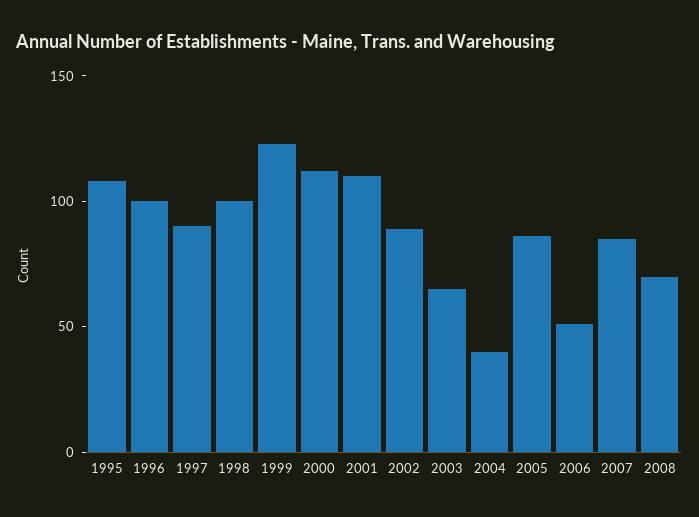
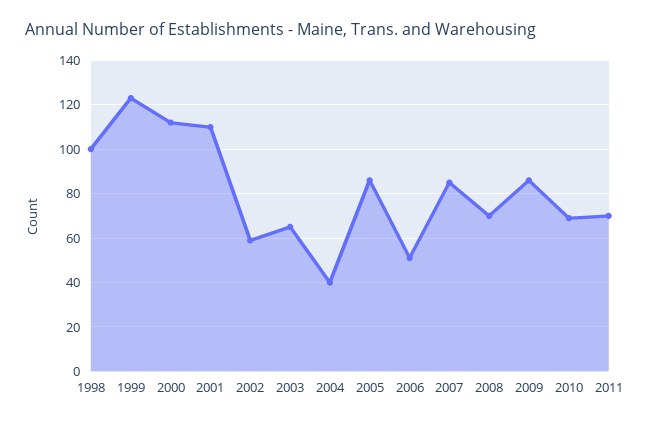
1995: 110 -> none
1996: 100 -> none
1997: 90 -> none
2002: 90 -> 60
2009: none -> 85
2010: none -> 70
2011: none -> 70

